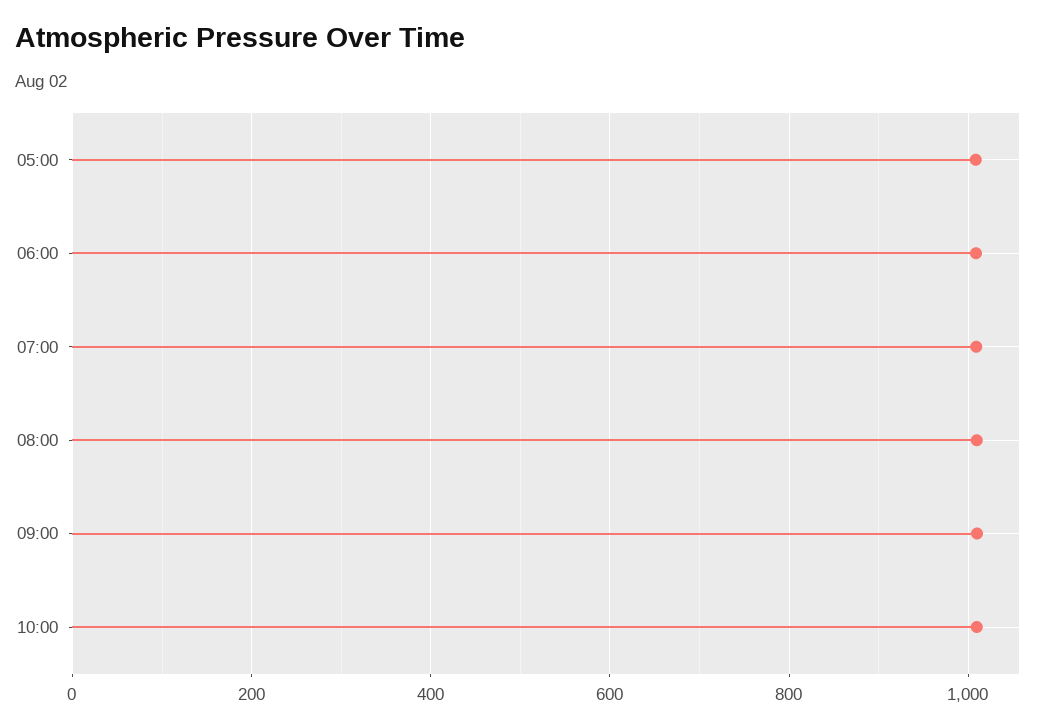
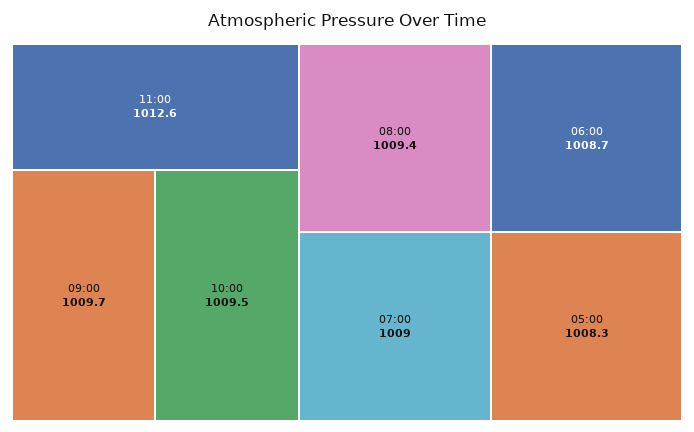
11:00: none -> 1012.6

